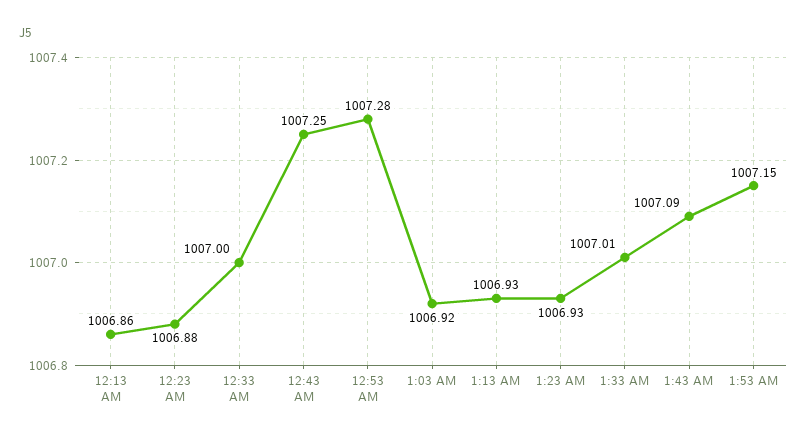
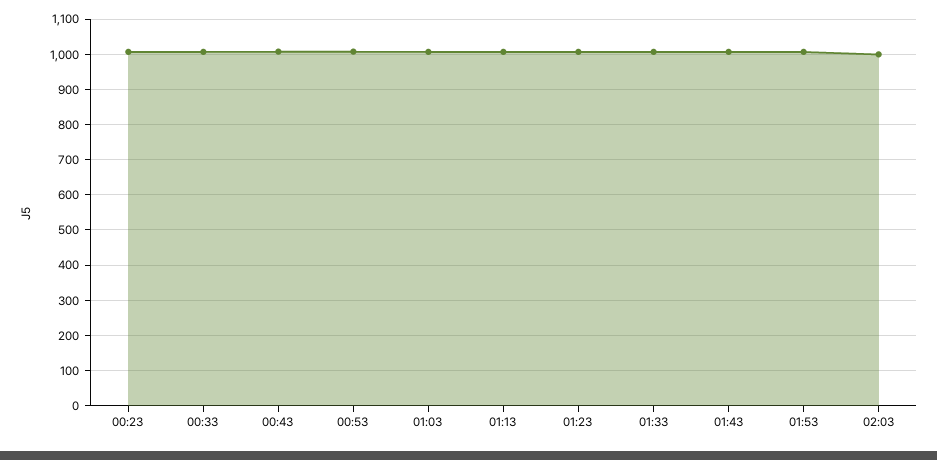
12:13 AM: 1006.86 -> none
02:03: none -> 1000

